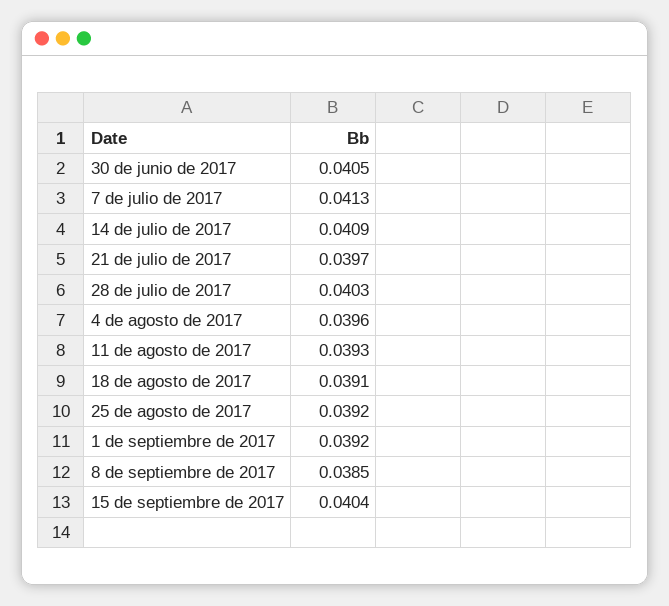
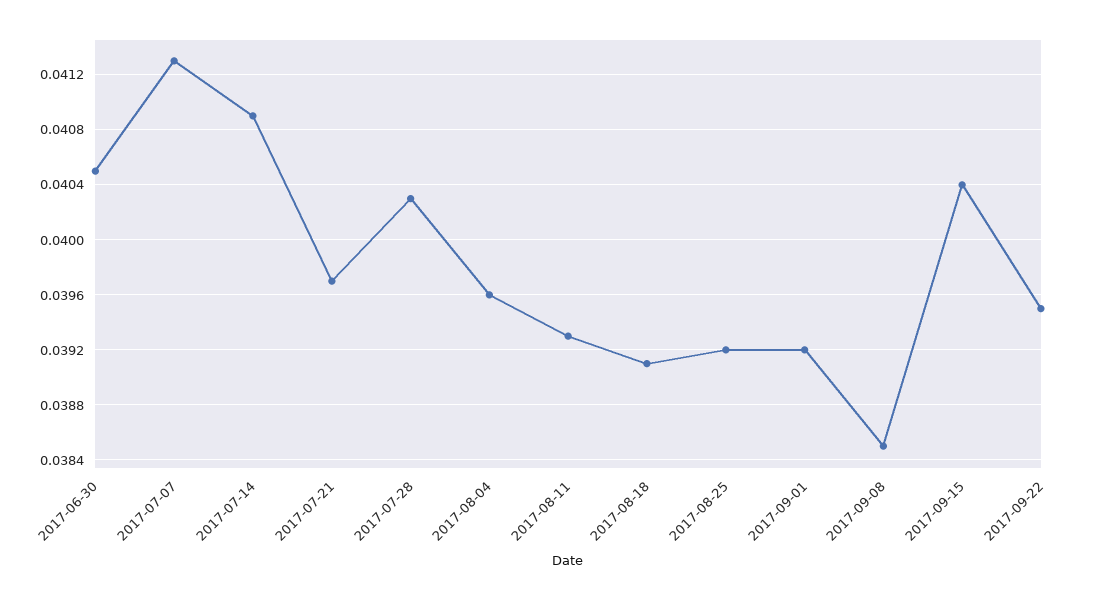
2017-09-22: none -> 0.0395

